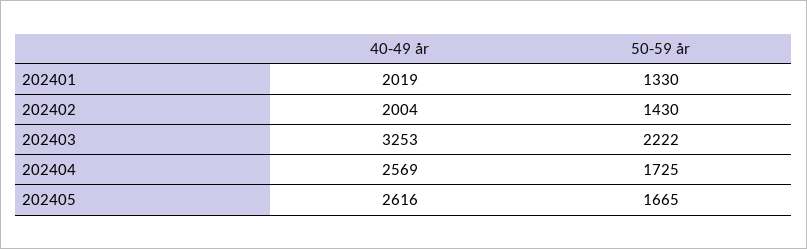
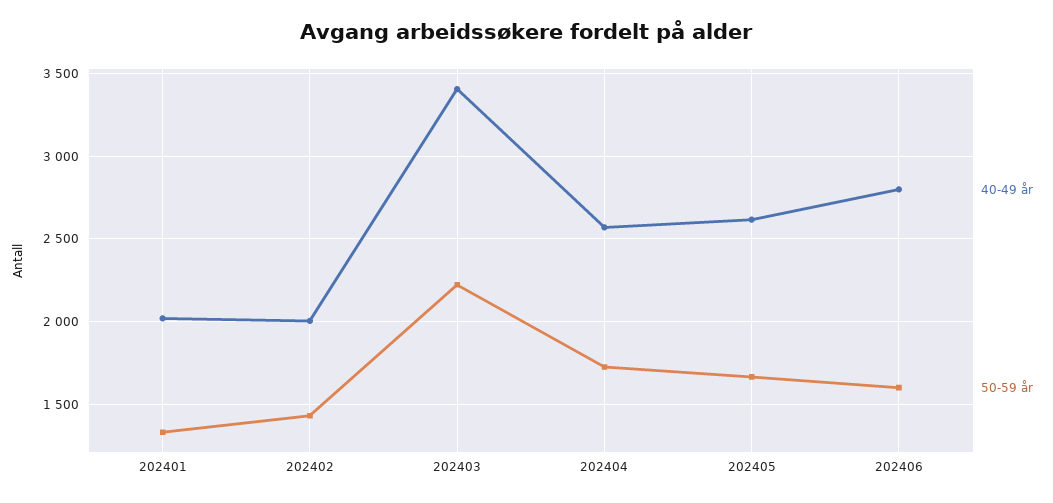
40-49 år, 202403: 3253 -> 3400
40-49 år, 202406: none -> 2800
50-59 år, 202406: none -> 1600

